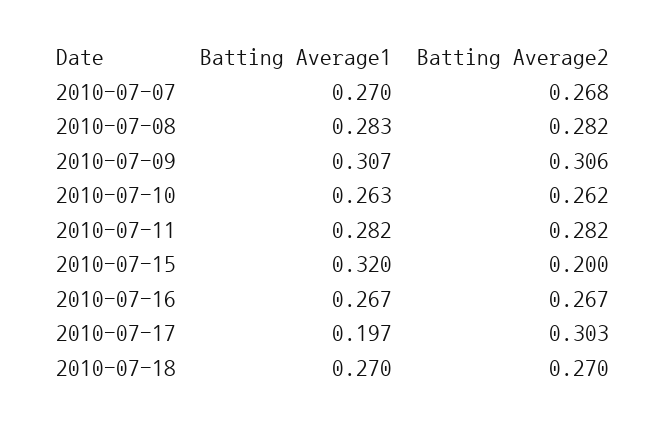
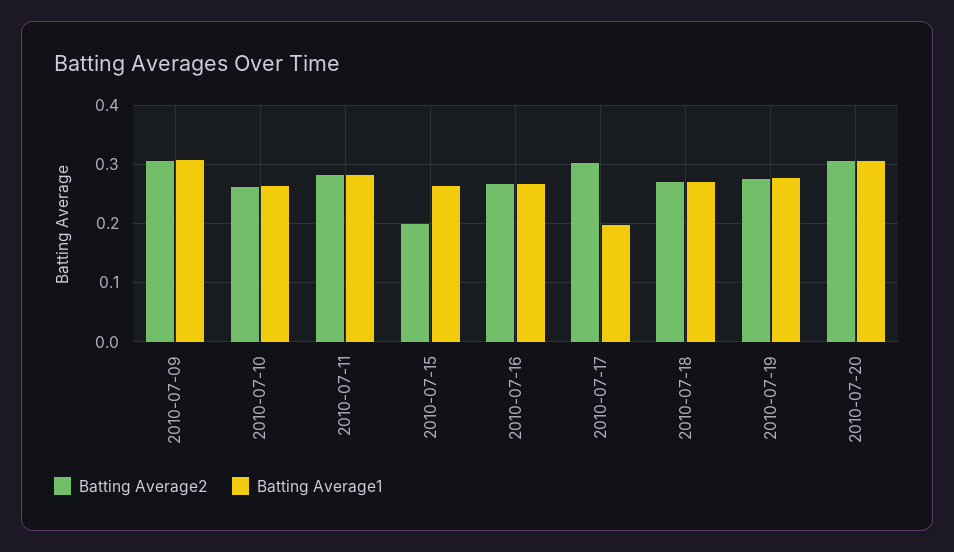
Batting Average1, 2010-07-07: 0.27 -> none
Batting Average2, 2010-07-07: 0.268 -> none
Batting Average1, 2010-07-08: 0.283 -> none
Batting Average2, 2010-07-08: 0.282 -> none
Batting Average1, 2010-07-15: 0.32 -> 0.26
Batting Average2, 2010-07-19: none -> 0.28
Batting Average1, 2010-07-19: none -> 0.28
Batting Average2, 2010-07-20: none -> 0.3
Batting Average1, 2010-07-20: none -> 0.3

